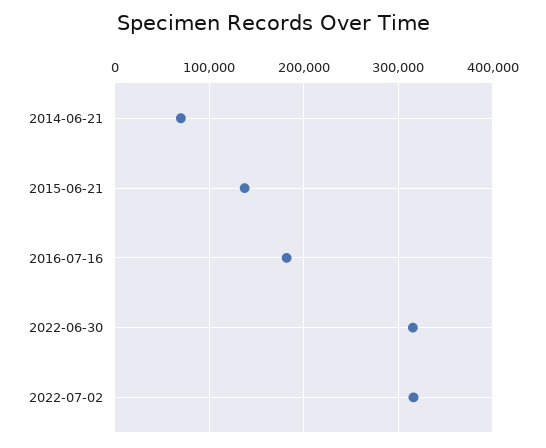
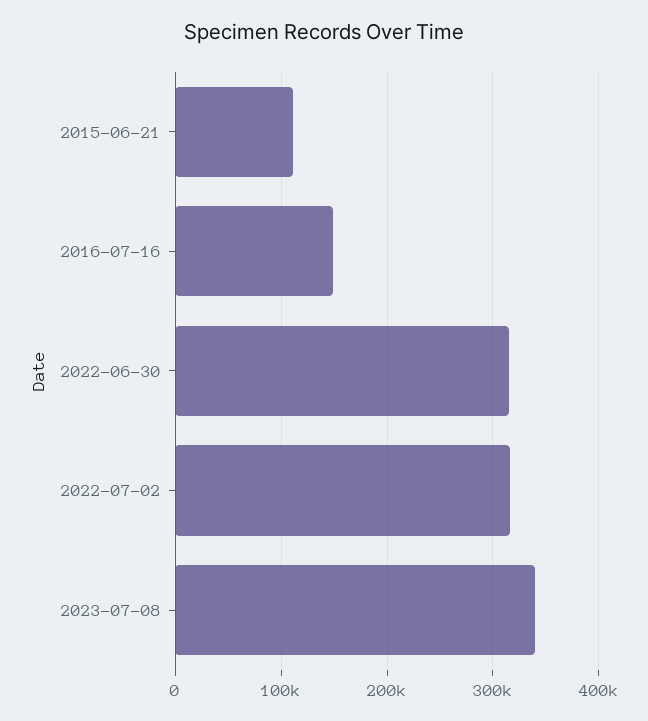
2014-06-21: 70000 -> none
2015-06-21: 140000 -> 110000
2016-07-16: 180000 -> 150000
2023-07-08: none -> 340000

